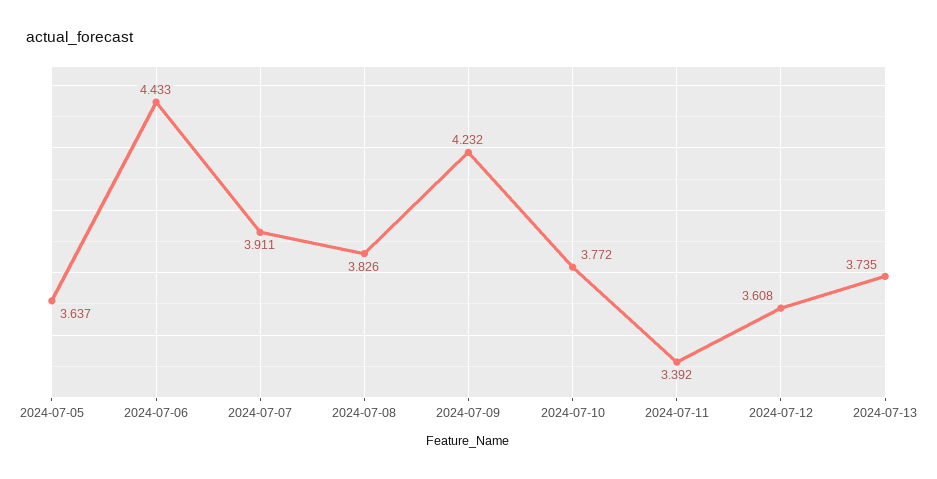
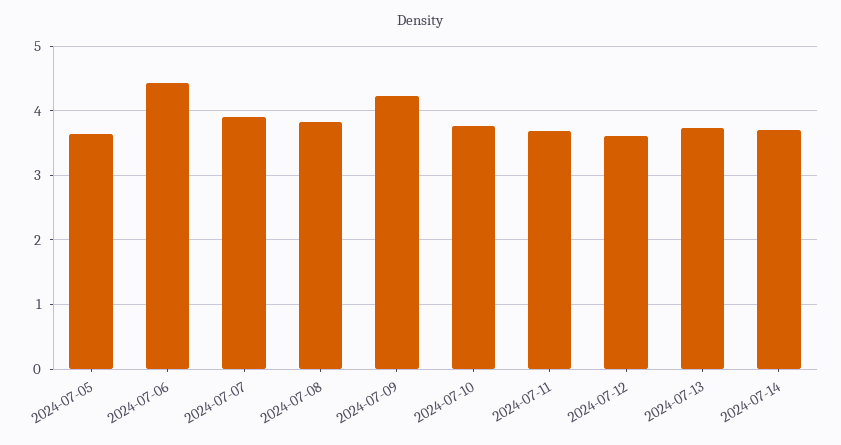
2024-07-11: 3.392 -> 3.7
2024-07-14: none -> 3.7

